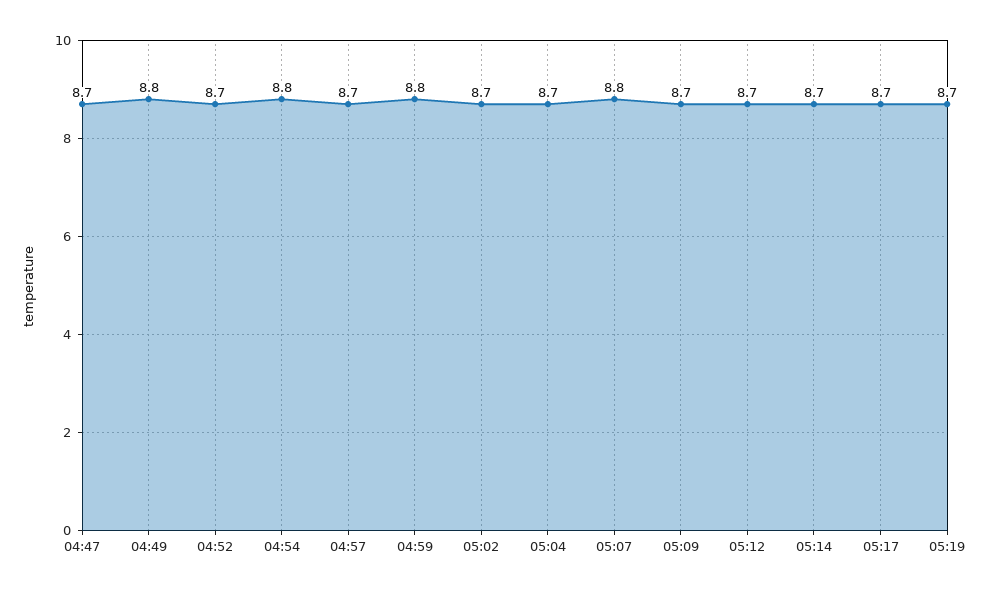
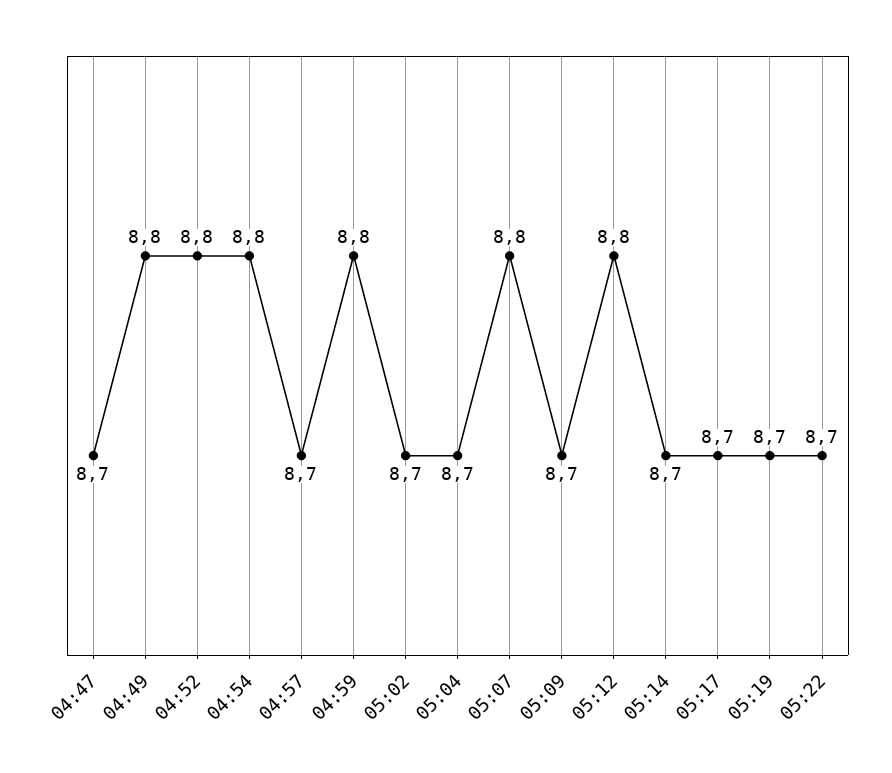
04:52: 8.7 -> 8.8
05:12: 8.7 -> 8.8
05:22: none -> 8.7

